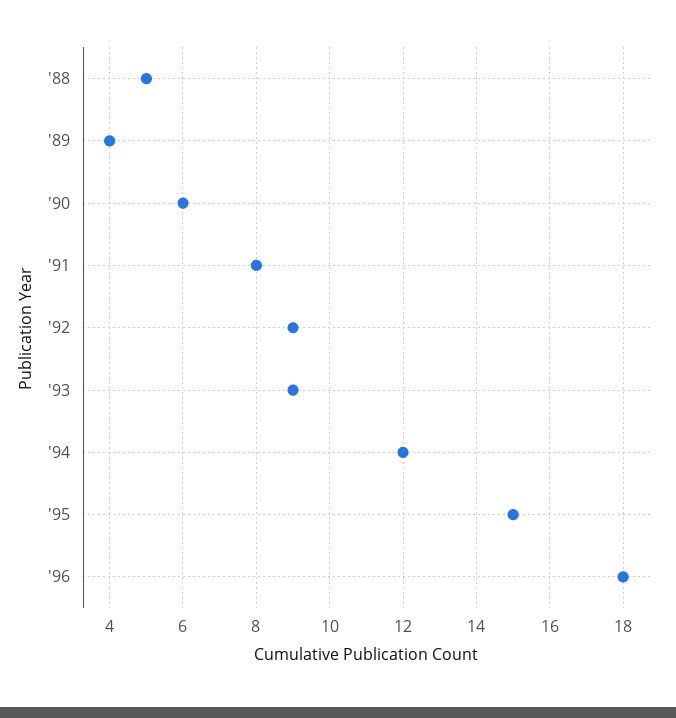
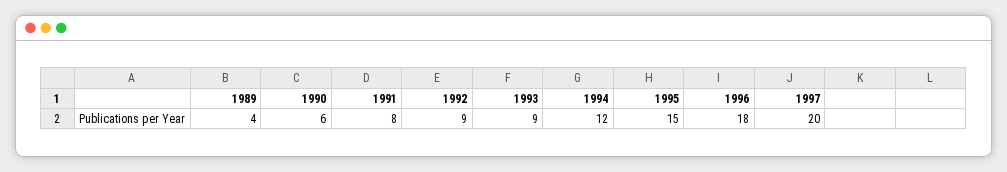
'88: 5 -> none
1997: none -> 20

